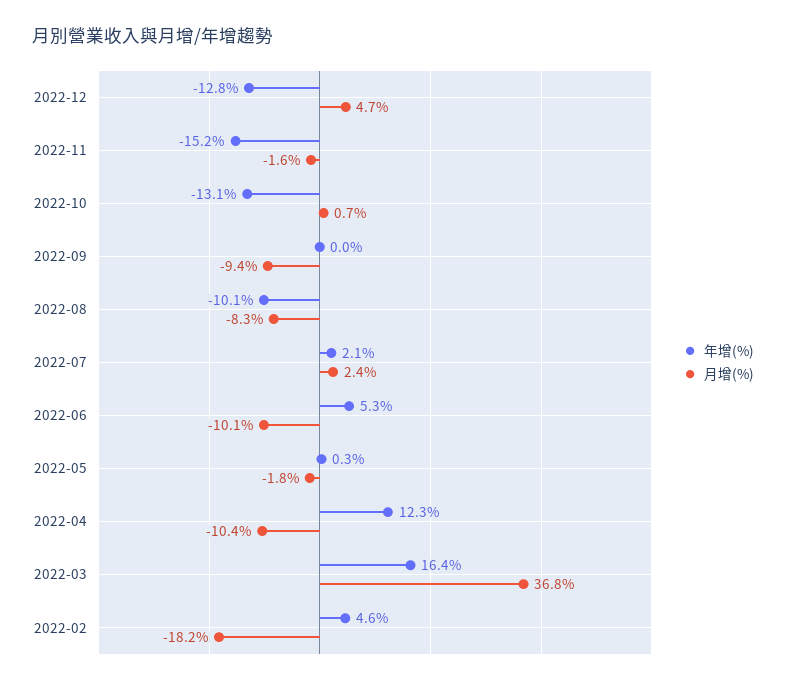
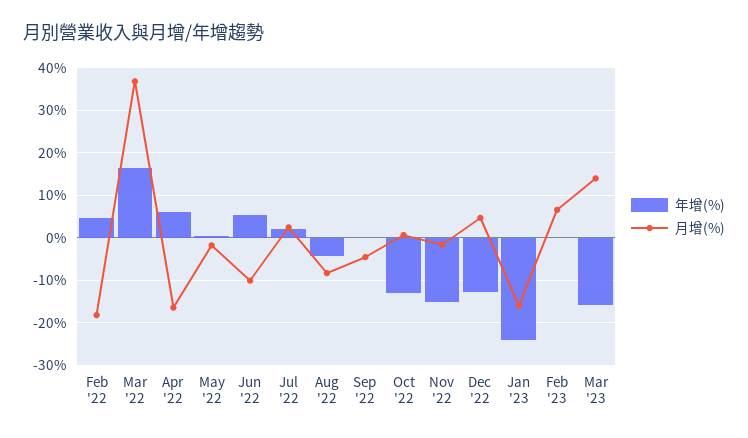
月增(%), 2022-09: -9.4 -> -4
年增(%), 2022-08: -10.1 -> -4
年增(%), 2022-04: 12.3 -> 6
月增(%), 2022-04: -10.4 -> -16
年增(%), Jan '23: none -> -24
月增(%), Jan '23: none -> -16
年增(%), Feb '23: none -> 0
月增(%), Feb '23: none -> 6
年增(%), Mar '23: none -> -16
月增(%), Mar '23: none -> 14

